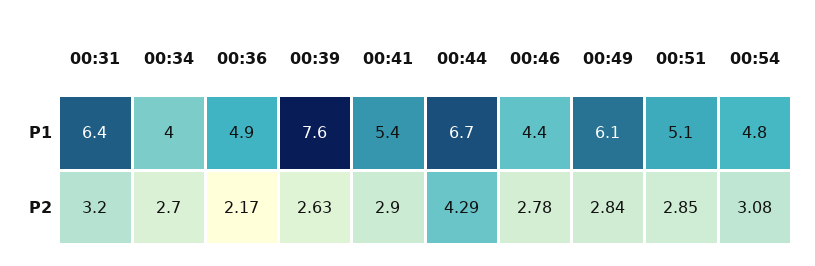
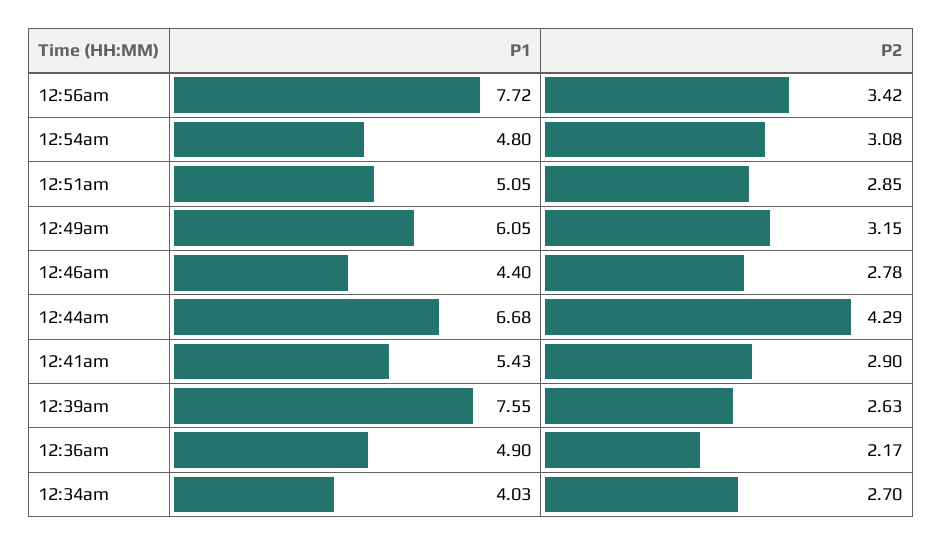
00:31, P1: 6.4 -> none
00:31, P2: 3.2 -> none
00:49, P2: 2.84 -> 3.15
12:56am, P1: none -> 7.72
12:56am, P2: none -> 3.42

